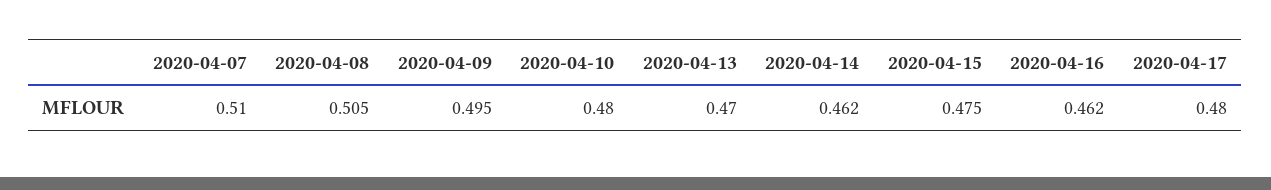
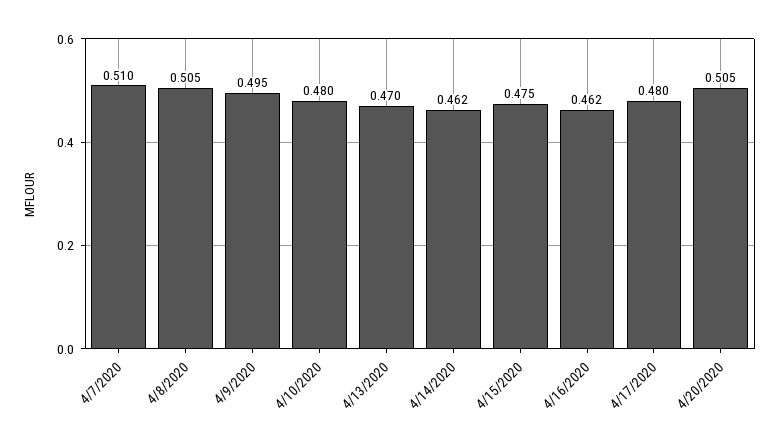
4/20/2020: none -> 0.505

